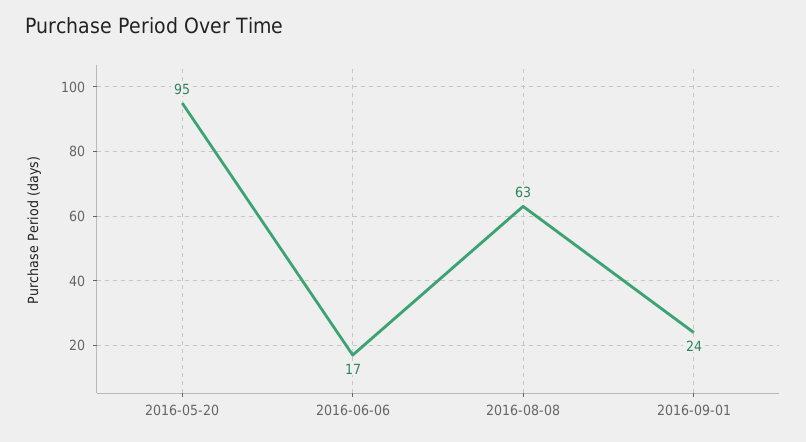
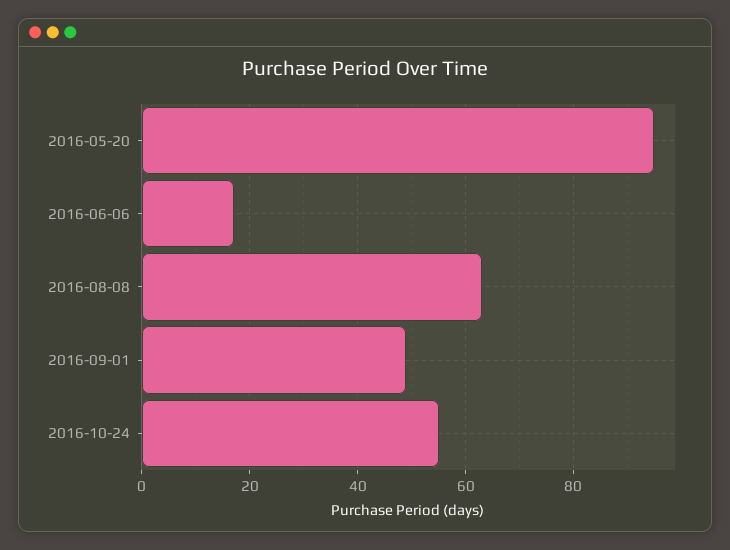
2016-09-01: 24 -> 50
2016-10-24: none -> 55

